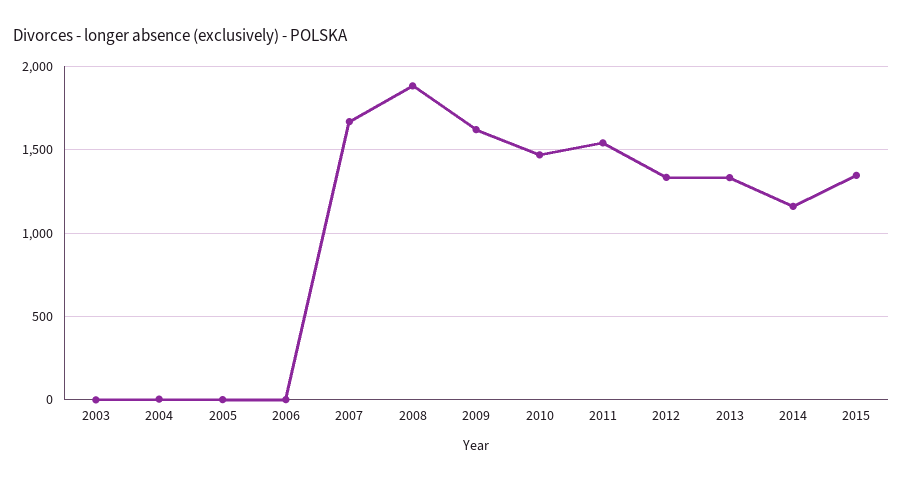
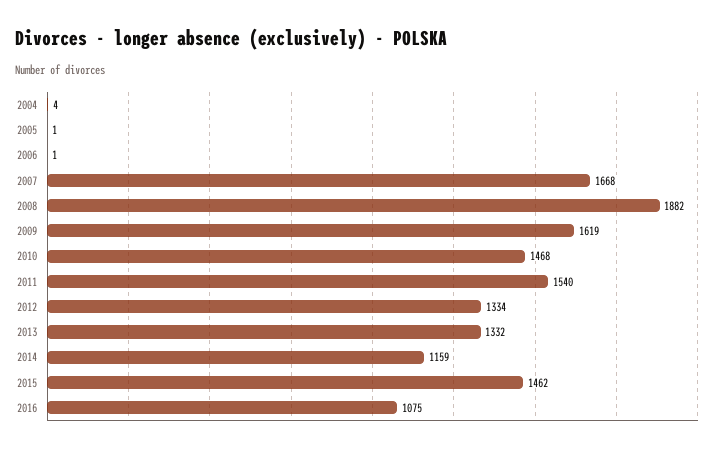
2003: 0 -> none
2015: 1350 -> 1462
2016: none -> 1075

